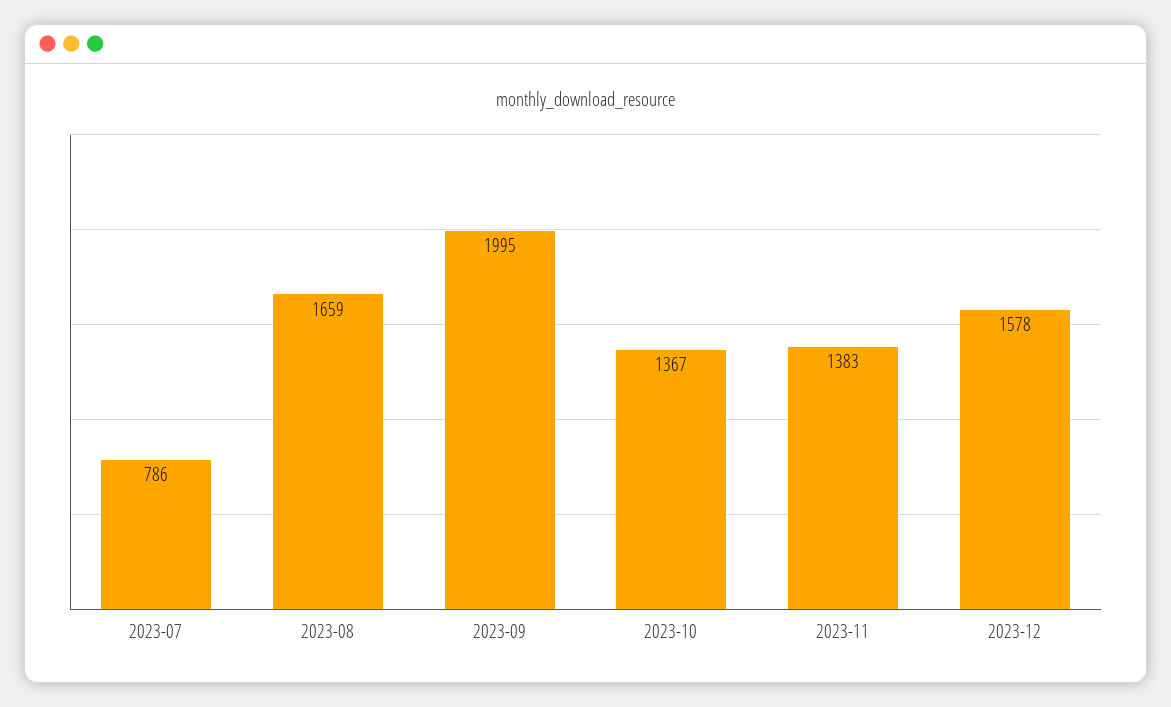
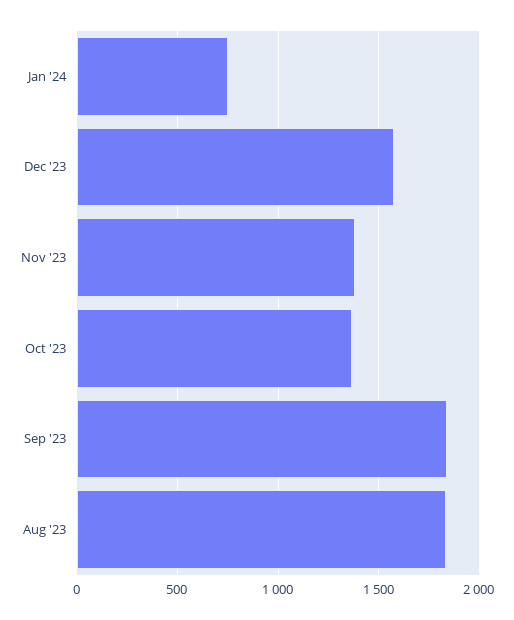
2023-07: 786 -> none
2023-08: 1659 -> 1850
2023-09: 1995 -> 1850
Jan '24: none -> 750

